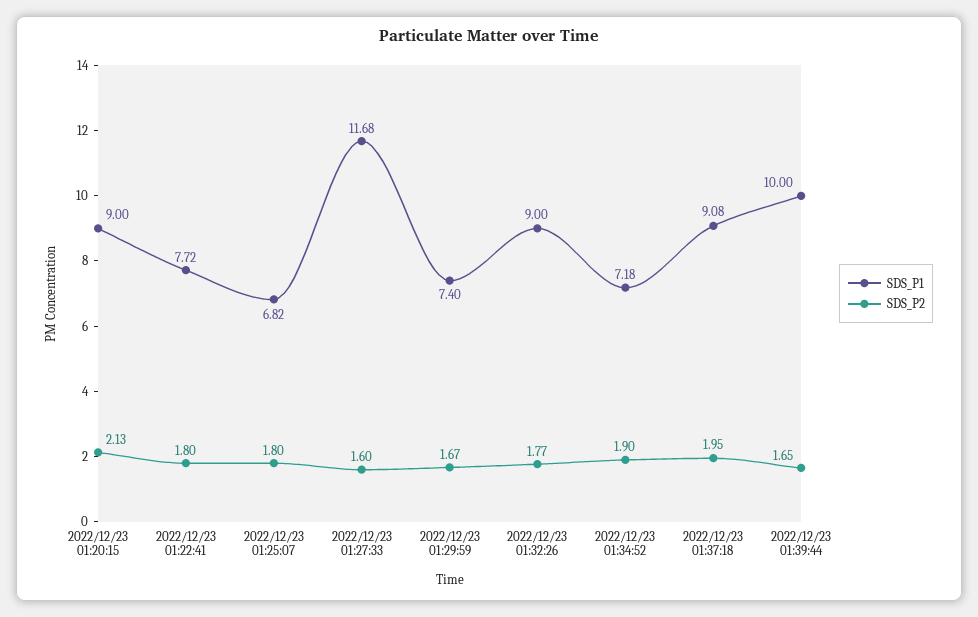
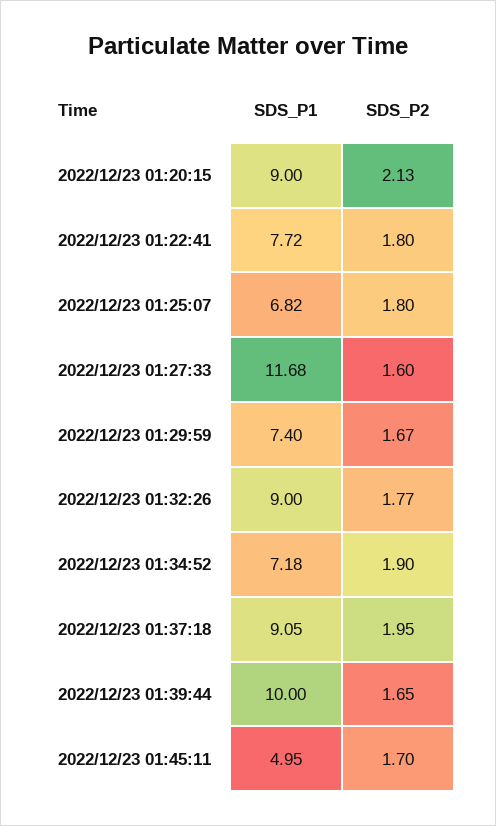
SDS_P1, 2022/12/23 01:37:18: 9.08 -> 9.05
SDS_P1, 2022/12/23 01:45:11: none -> 4.95
SDS_P2, 2022/12/23 01:45:11: none -> 1.7

